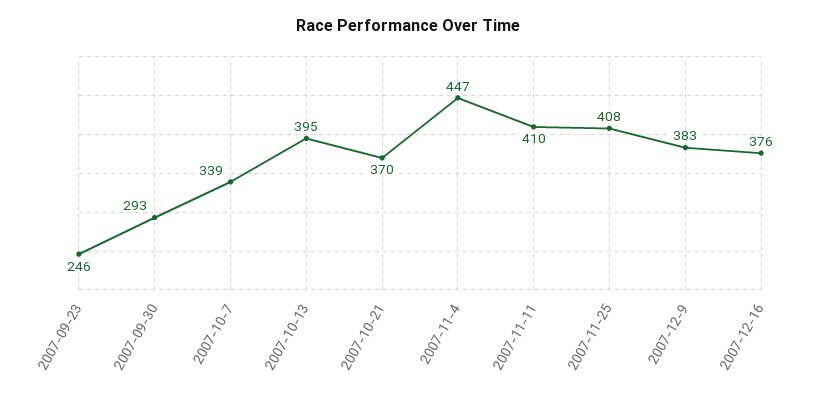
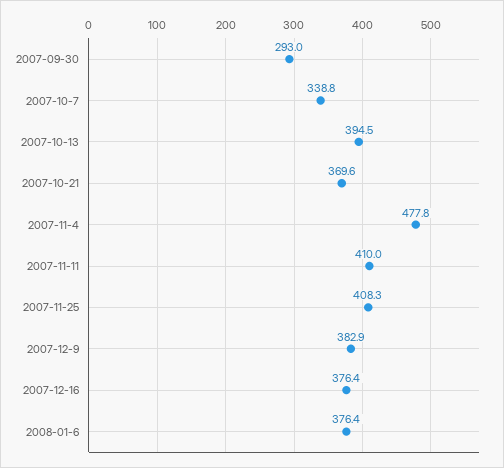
2007-09-23: 246 -> none
2007-11-4: 447 -> 477.8
2008-01-6: none -> 376.4

